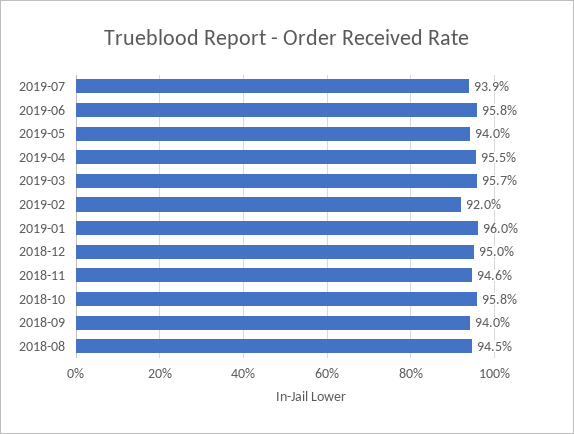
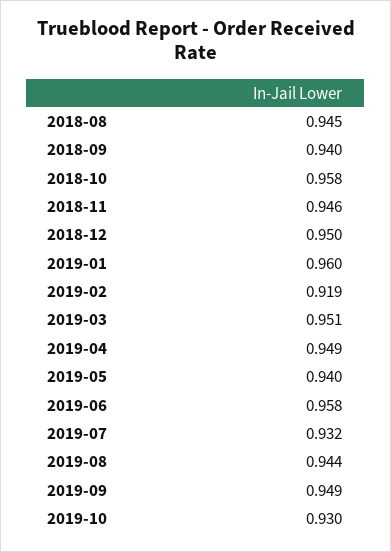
2019-07: 0.939 -> 0.932
2019-04: 0.955 -> 0.949
2019-03: 0.957 -> 0.951
2019-02: 0.92 -> 0.919
2019-08: none -> 0.944
2019-09: none -> 0.949
2019-10: none -> 0.93

